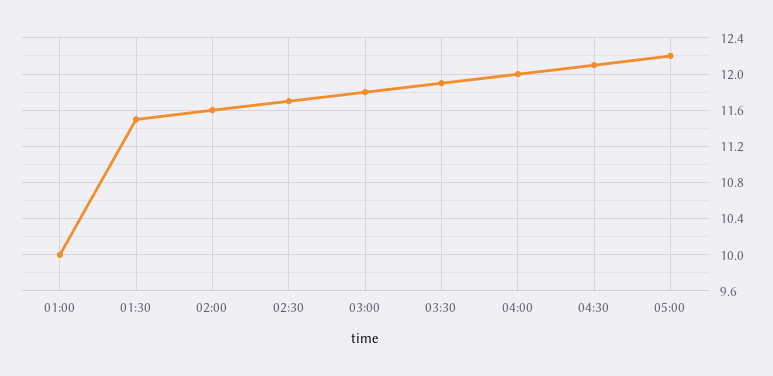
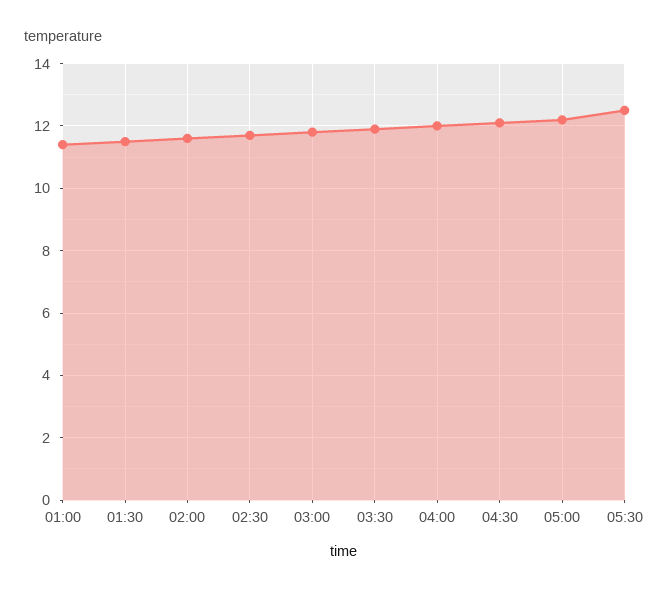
01:00: 10 -> 11.5
05:30: none -> 12.5

